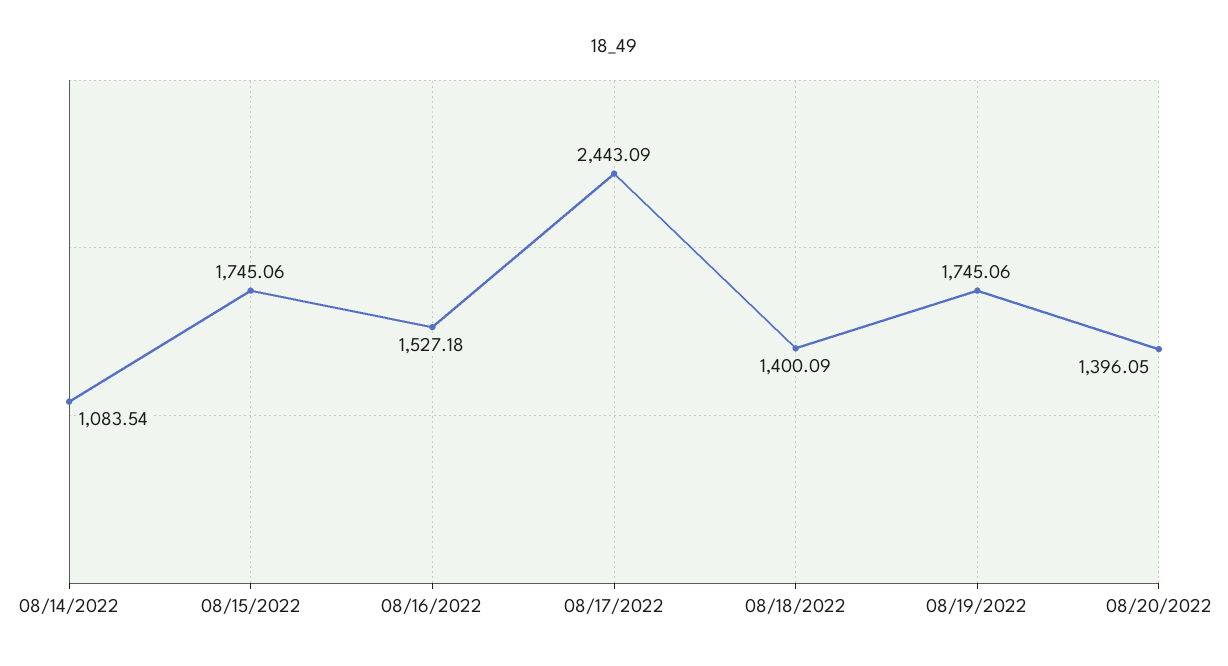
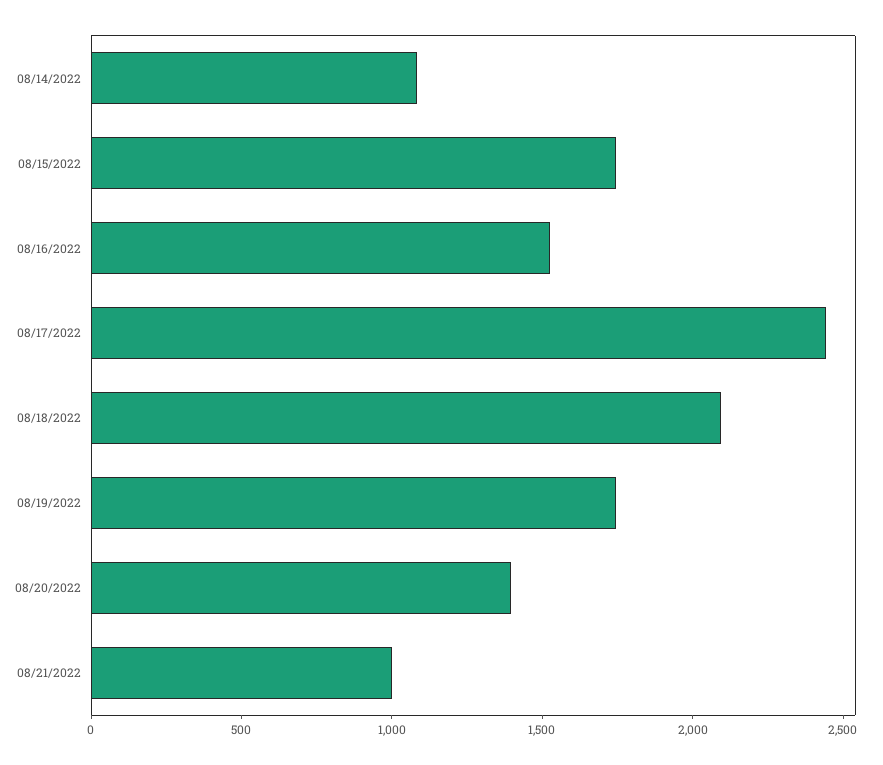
08/18/2022: 1400.09 -> 2100
08/21/2022: none -> 1000

